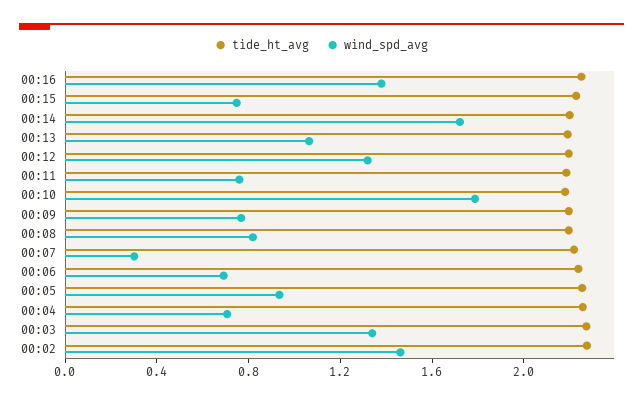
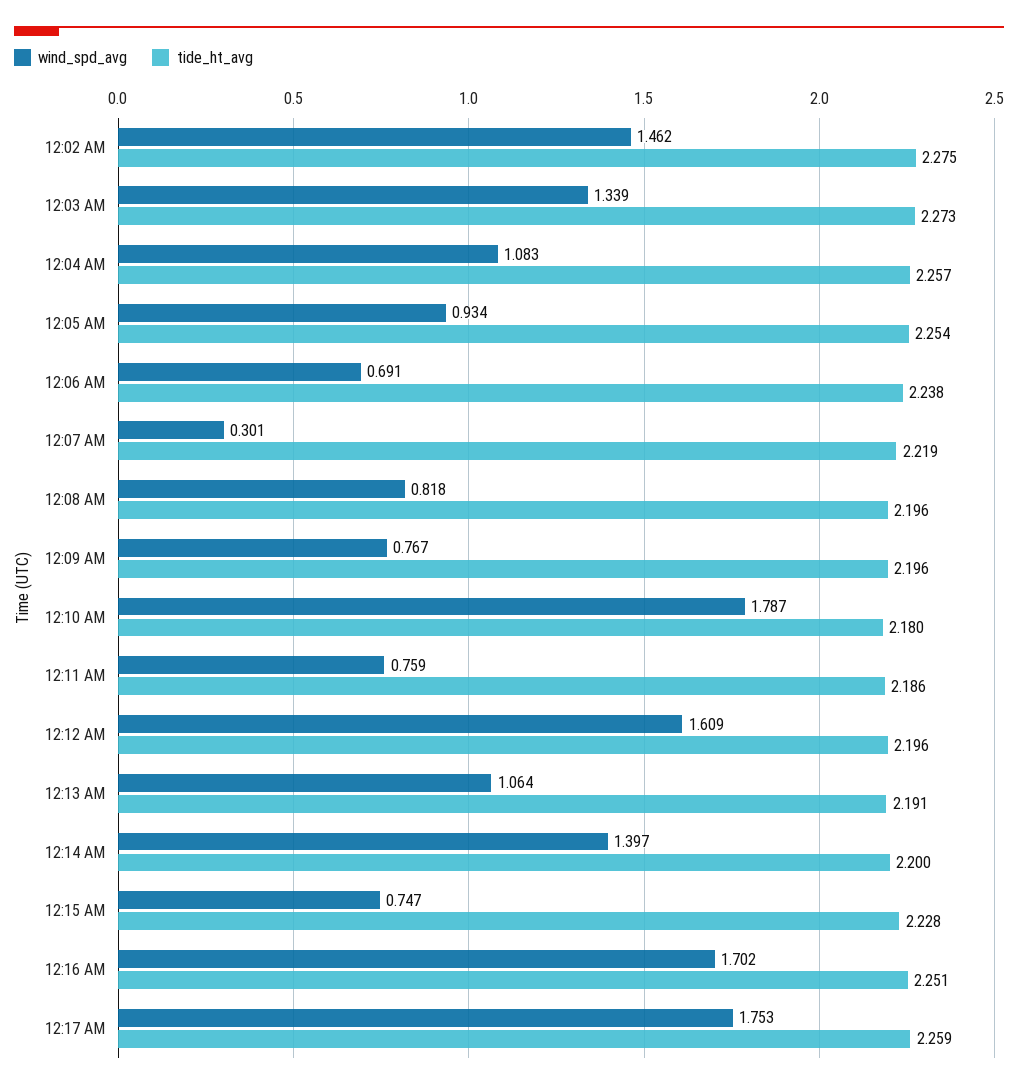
wind_spd_avg, 00:16: 1.4 -> 1.702
wind_spd_avg, 00:14: 1.7 -> 1.397
wind_spd_avg, 00:12: 1.3 -> 1.609
wind_spd_avg, 00:04: 0.7 -> 1.083
wind_spd_avg, 12:17 AM: none -> 1.753
tide_ht_avg, 12:17 AM: none -> 2.259

